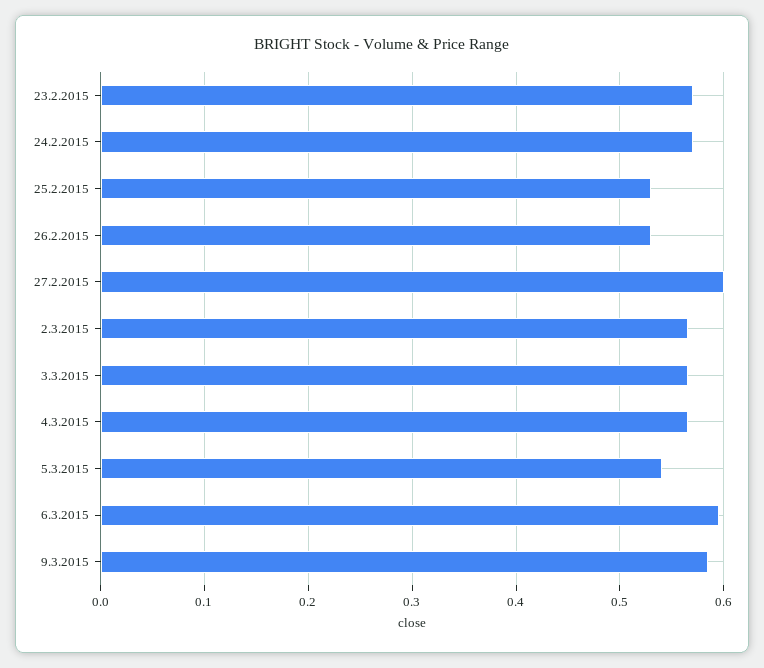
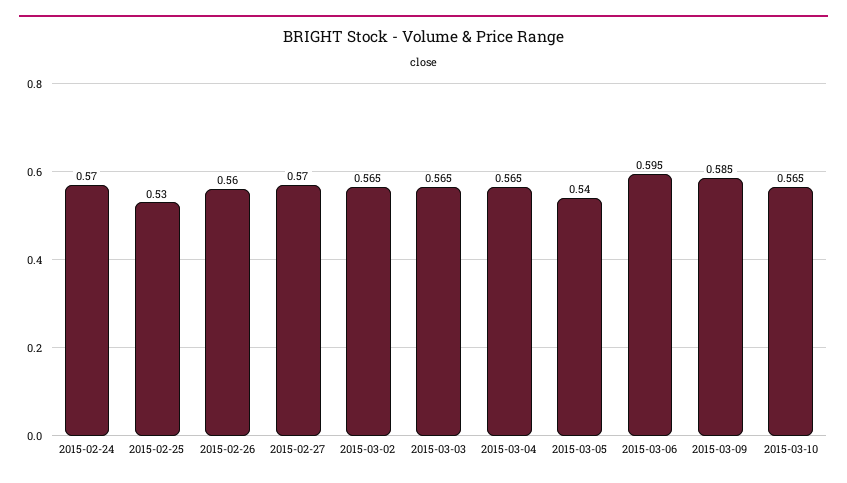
23.2.2015: 0.57 -> none
26.2.2015: 0.53 -> 0.56
27.2.2015: 0.6 -> 0.57
2015-03-10: none -> 0.565

